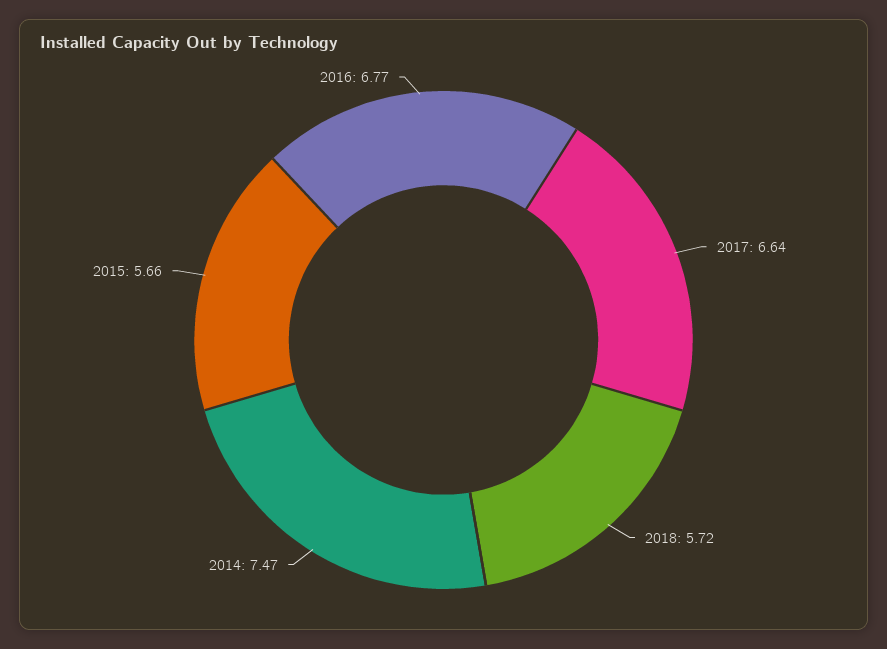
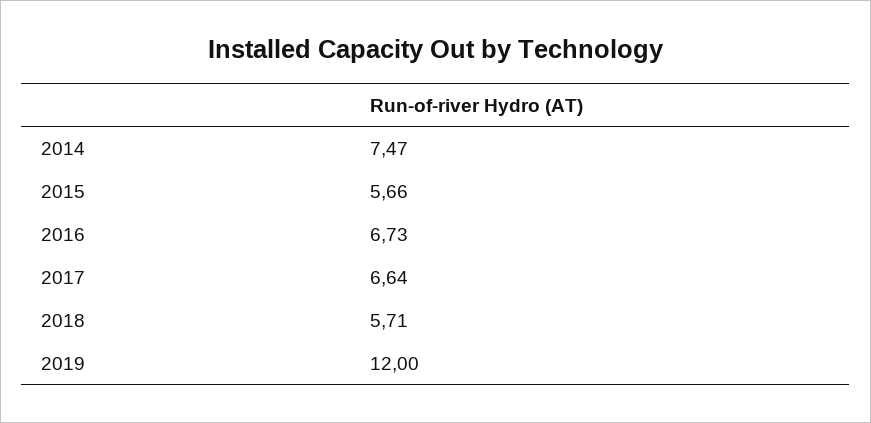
2018: 5.72 -> 5.71
2016: 6.77 -> 6.73
2019: none -> 12

